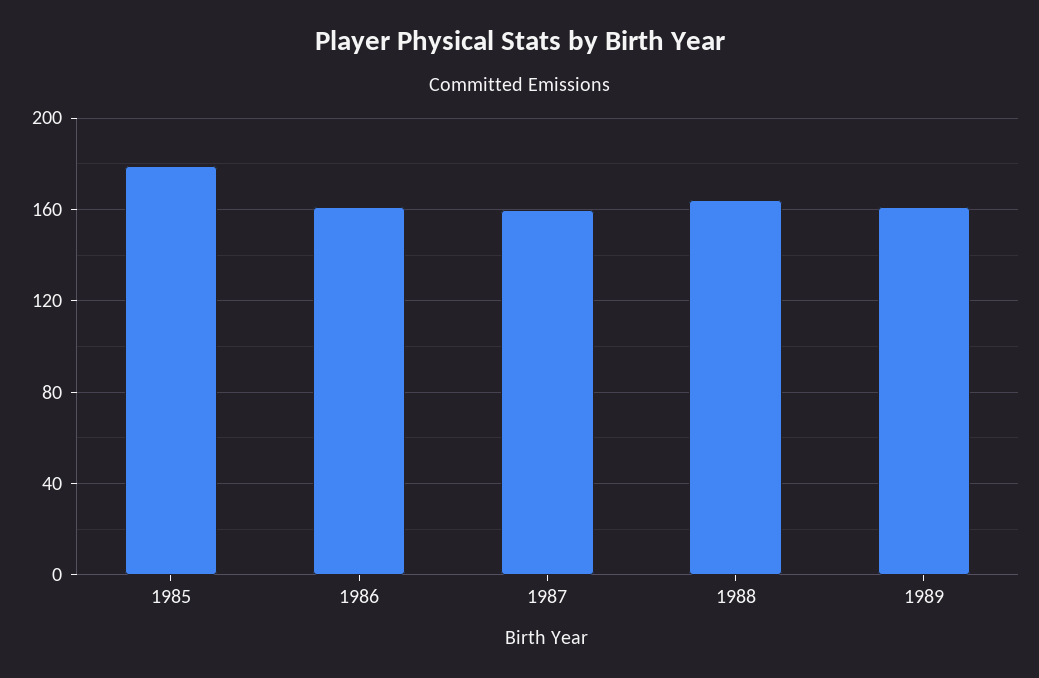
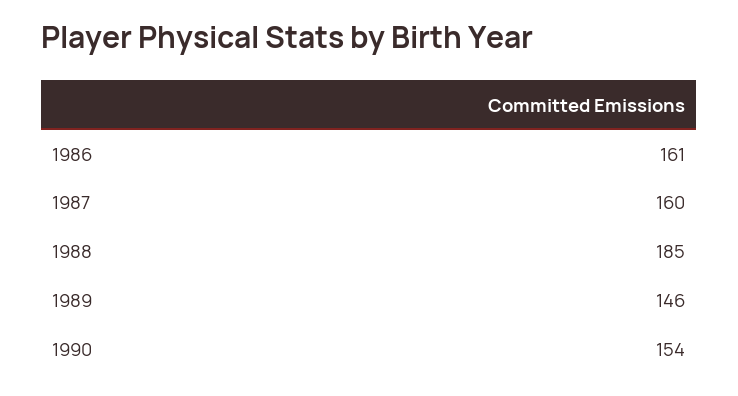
1985: 180 -> none
1988: 165 -> 185
1989: 160 -> 146
1990: none -> 154

